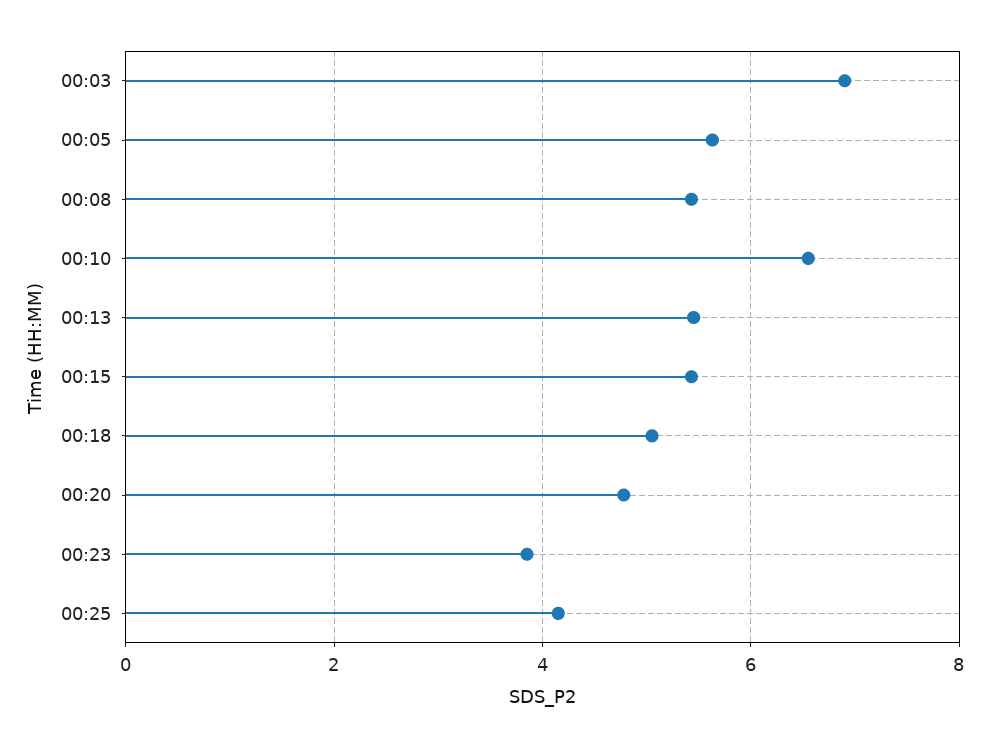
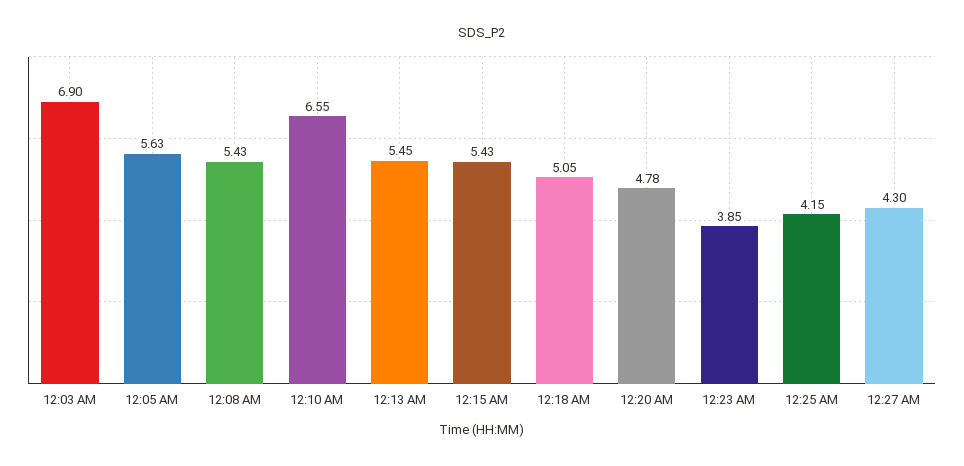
12:27 AM: none -> 4.3

